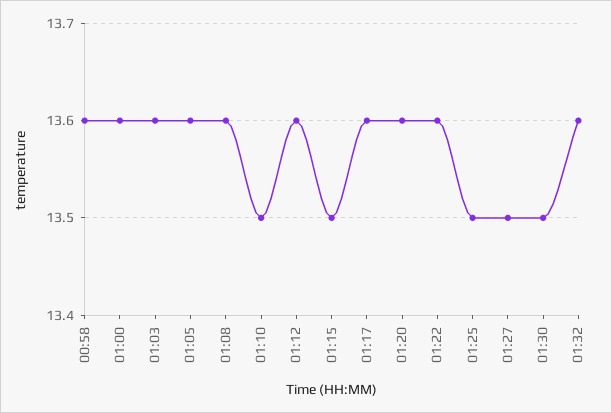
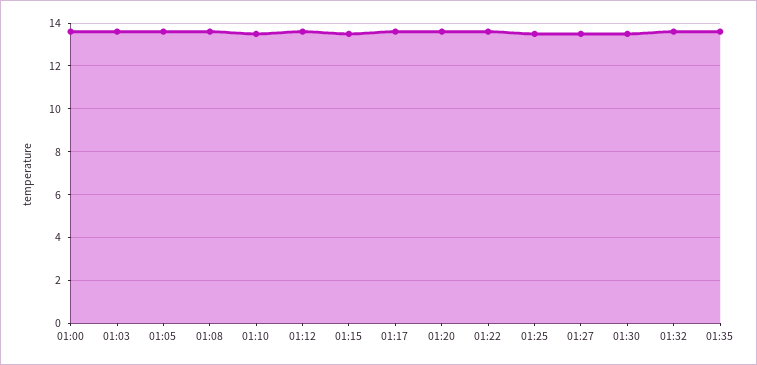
00:58: 13.6 -> none
01:35: none -> 13.5

